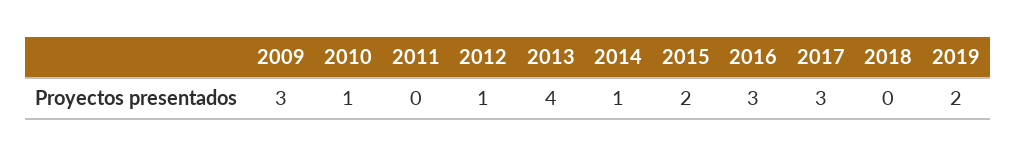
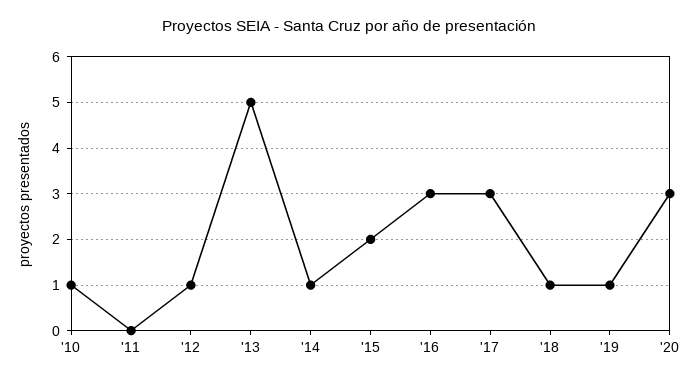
2009: 3 -> none
2013: 4 -> 5
2018: 0 -> 1
2019: 2 -> 1
'20: none -> 3

